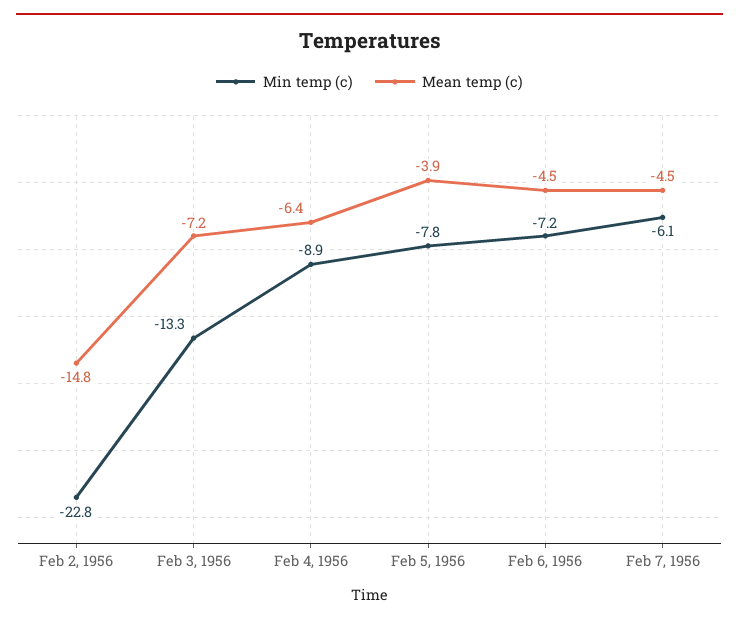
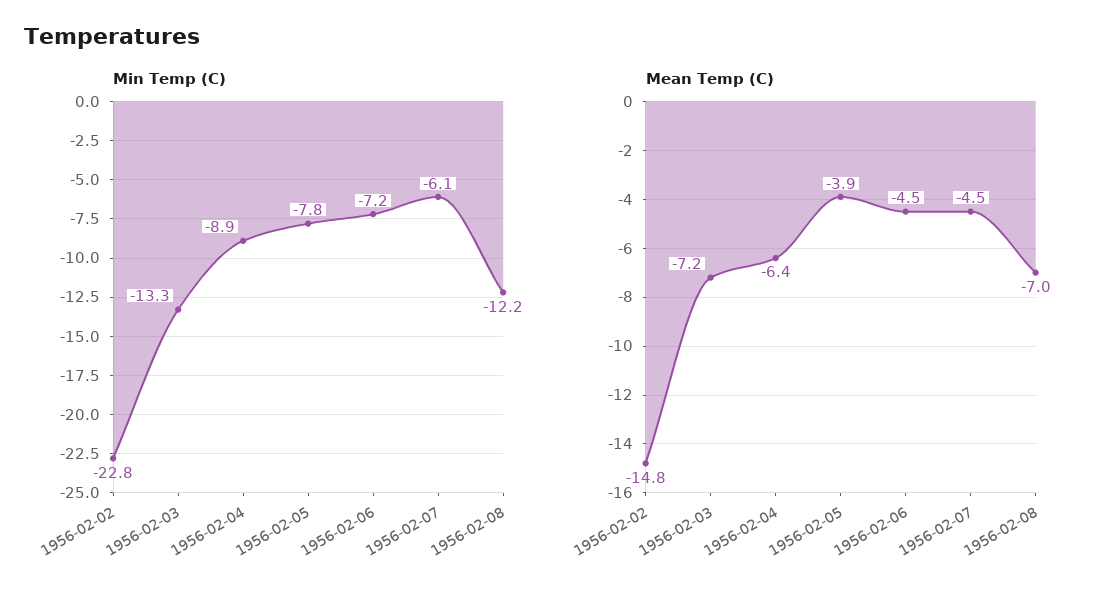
Min temp (c), 1956-02-08: none -> -12.2
Mean temp (c), 1956-02-08: none -> -7

